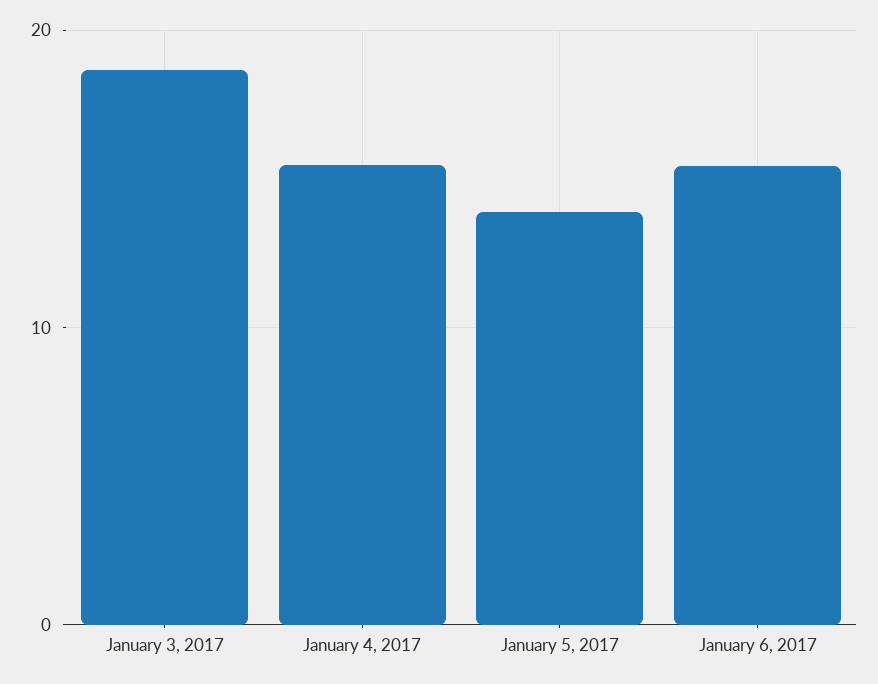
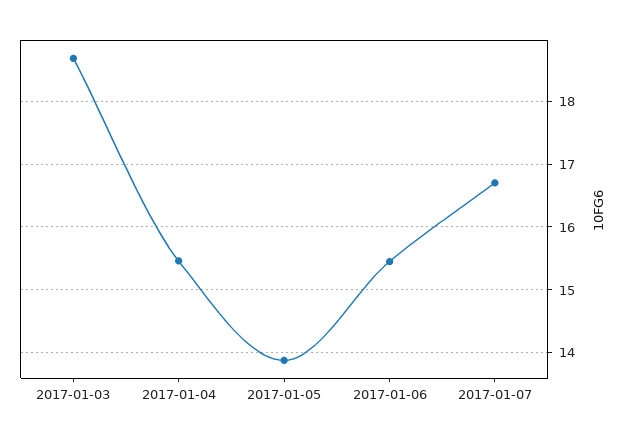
2017-01-07: none -> 16.7

